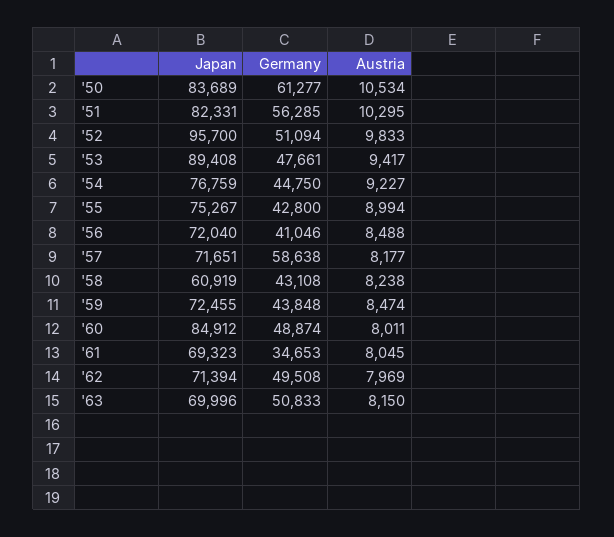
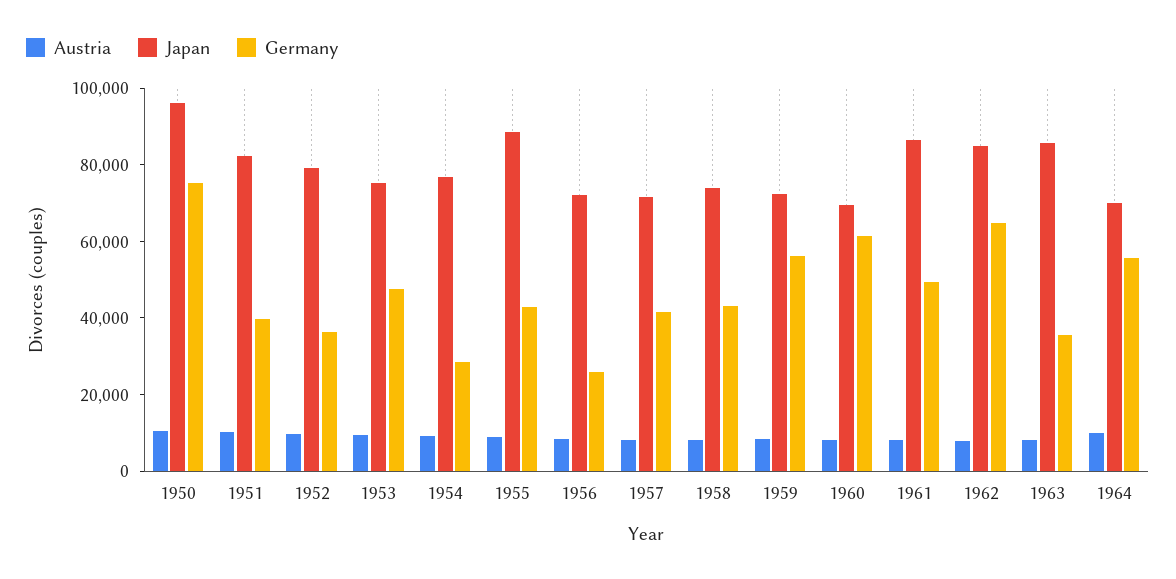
Japan, '50: 83689 -> 95000
Germany, '50: 61277 -> 75000
Germany, '51: 56285 -> 40000
Japan, '52: 95700 -> 80000
Germany, '52: 51094 -> 35000
Japan, '53: 89408 -> 75000
Germany, '54: 44750 -> 30000
Japan, '55: 75267 -> 90000
Germany, '56: 41046 -> 25000
Germany, '57: 58638 -> 40000
Japan, '58: 60919 -> 75000
Germany, '59: 43848 -> 55000
Japan, '60: 84912 -> 70000
Germany, '60: 48874 -> 60000
Japan, '61: 69323 -> 85000
Germany, '61: 34653 -> 50000
Japan, '62: 71394 -> 85000
Germany, '62: 49508 -> 65000
Japan, '63: 69996 -> 85000
Germany, '63: 50833 -> 35000
Austria, 1964: none -> 10000
Japan, 1964: none -> 70000
Germany, 1964: none -> 55000

